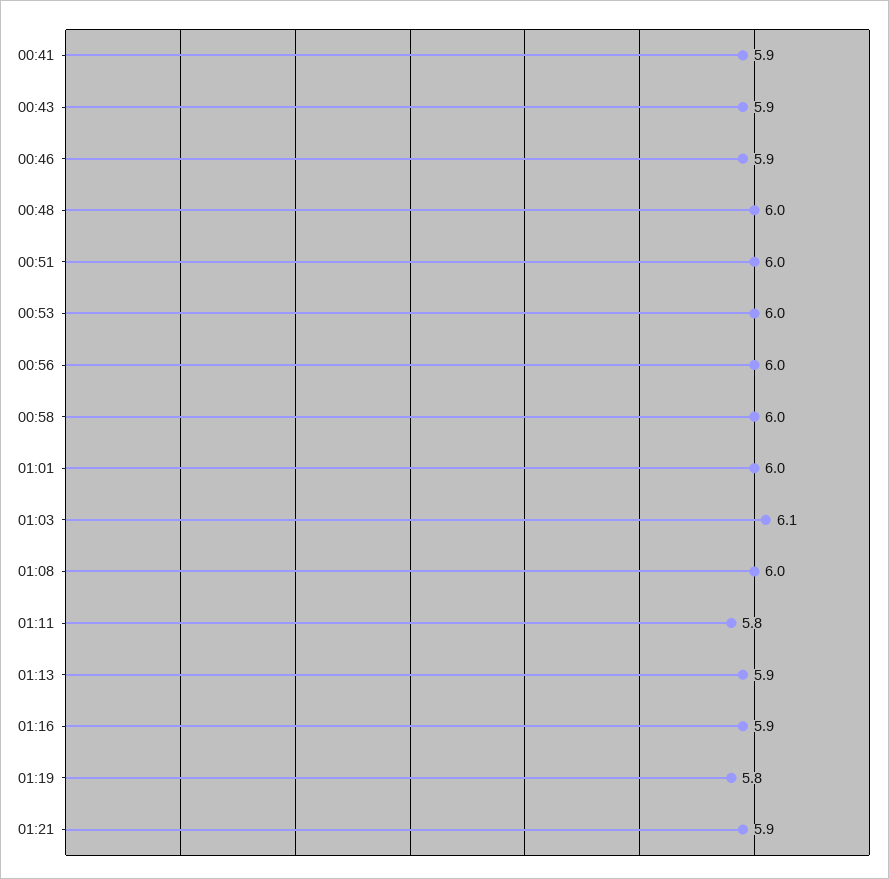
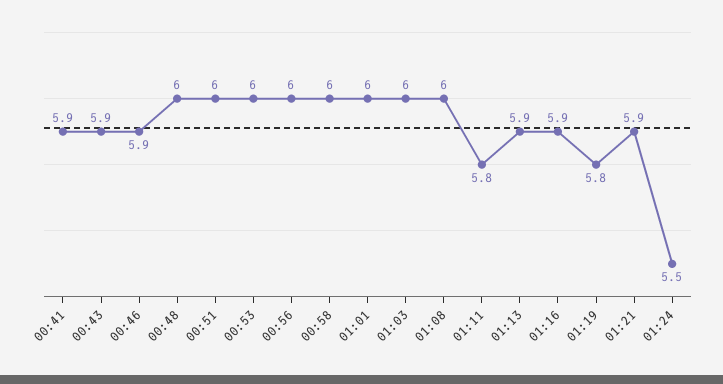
01:03: 6.1 -> 6
01:24: none -> 5.5

